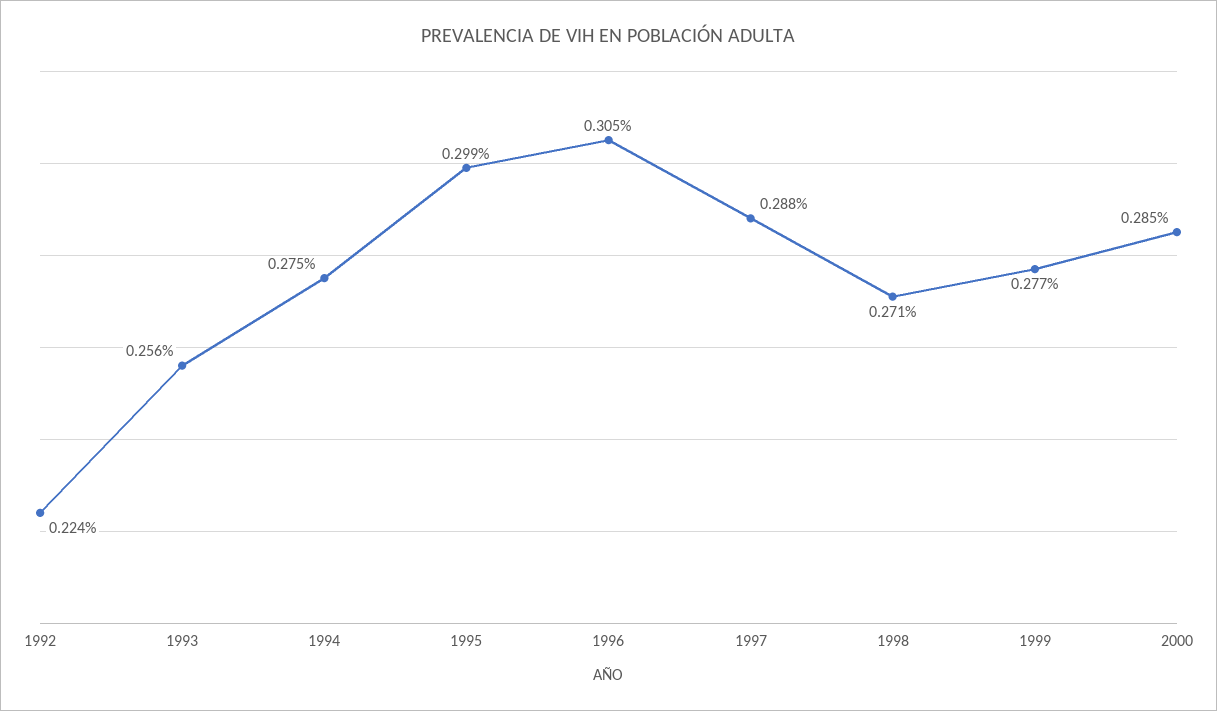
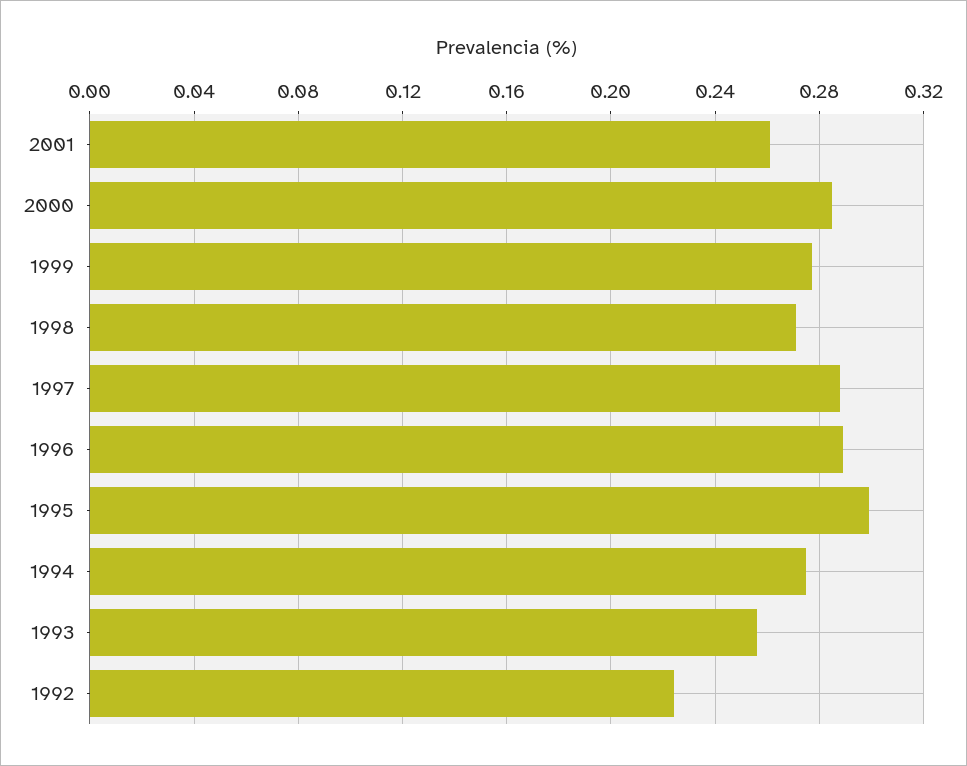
1996: 0.305 -> 0.29
2001: none -> 0.26

